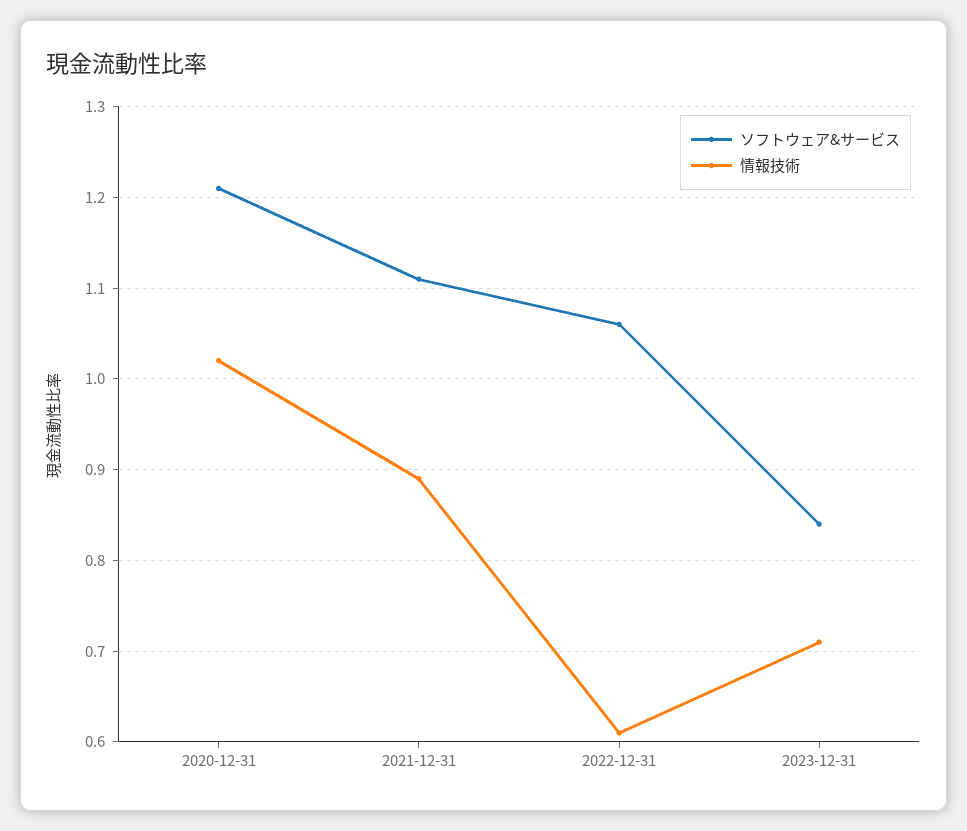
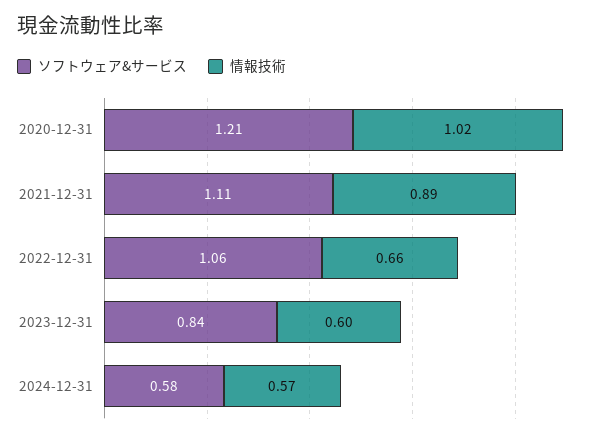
情報技術, 2022-12-31: 0.61 -> 0.66
情報技術, 2023-12-31: 0.71 -> 0.6
ソフトウェア&サービス, 2024-12-31: none -> 0.58
情報技術, 2024-12-31: none -> 0.57

